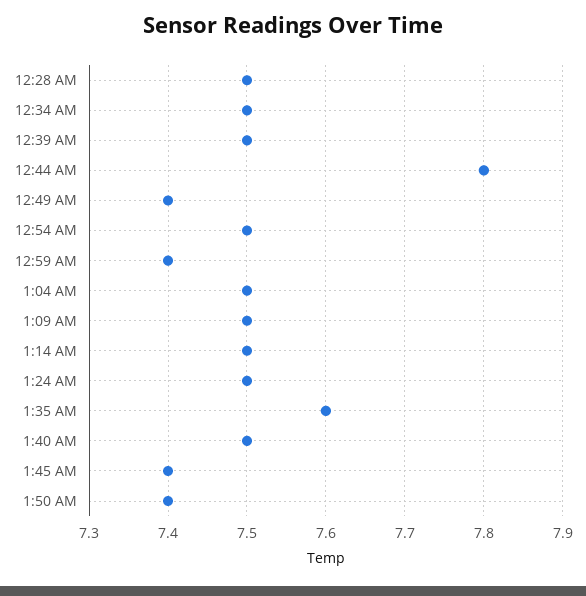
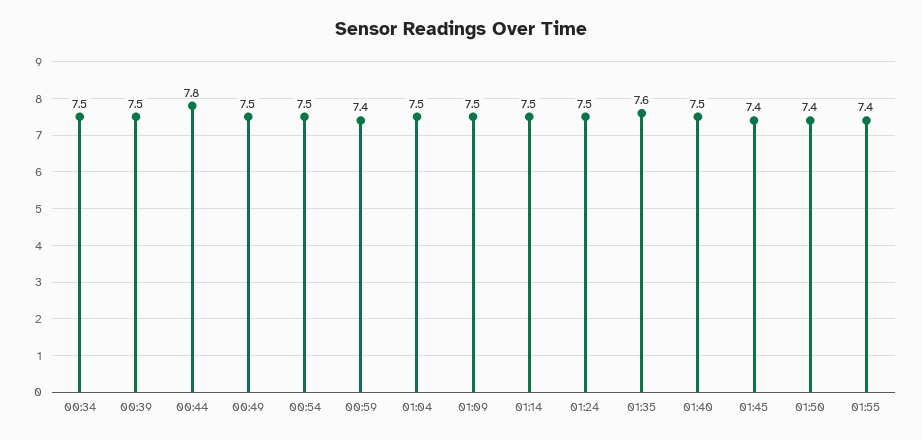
12:28 AM: 7.5 -> none
12:49 AM: 7.4 -> 7.5
01:55: none -> 7.4

